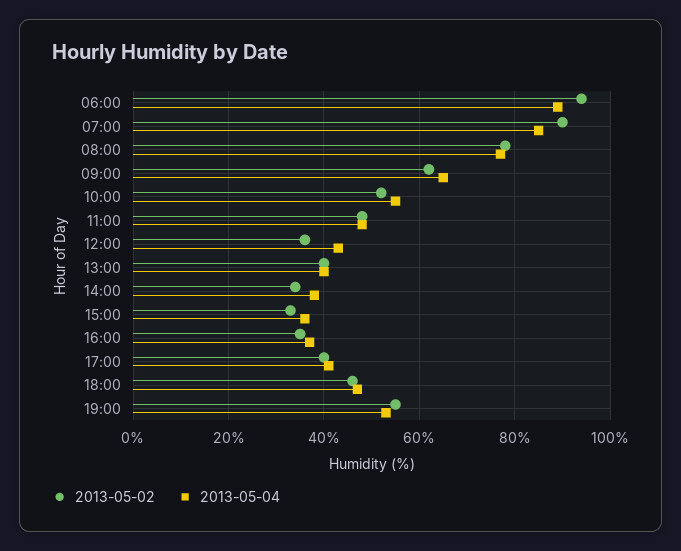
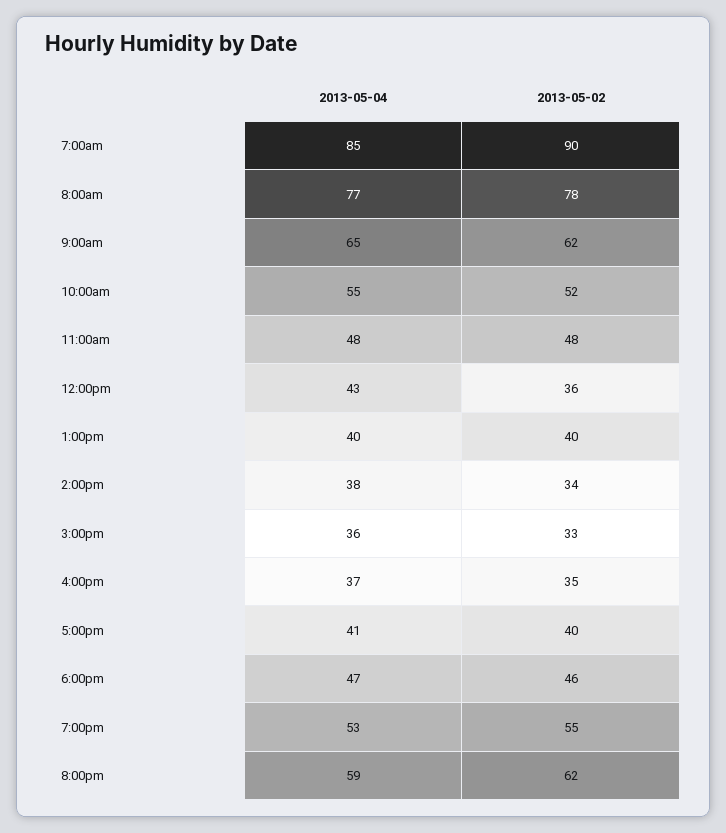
2013-05-02, 06:00: 95 -> none
2013-05-04, 06:00: 90 -> none
2013-05-04, 8:00pm: none -> 59
2013-05-02, 8:00pm: none -> 62

